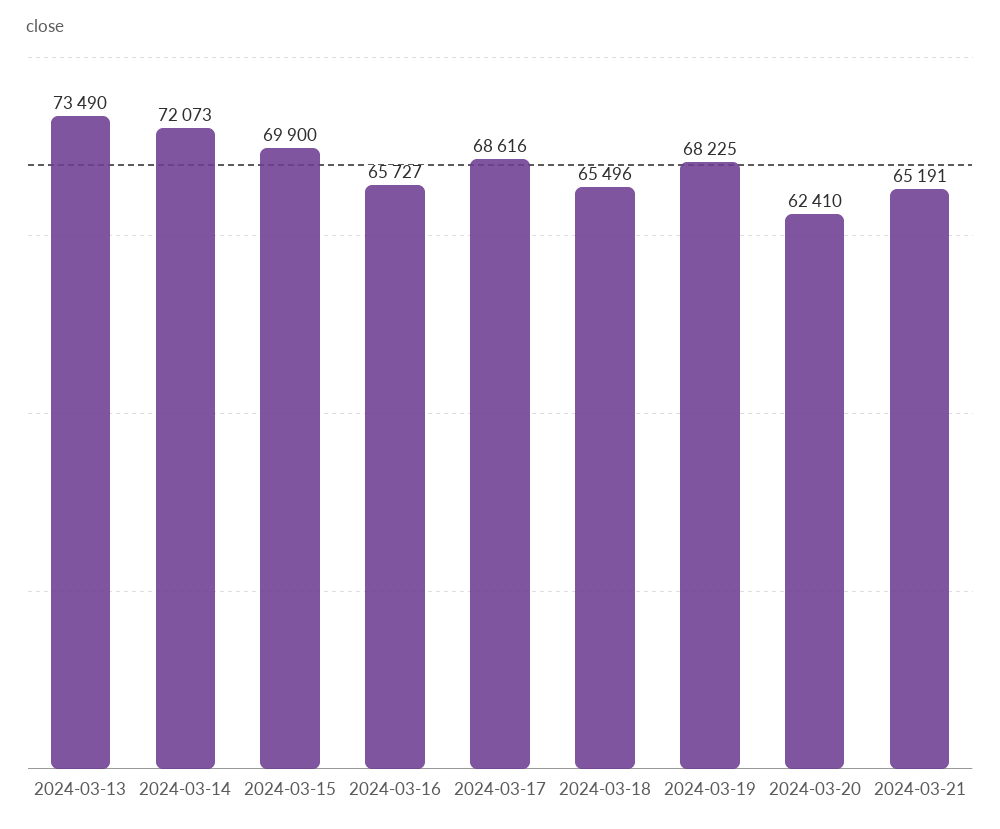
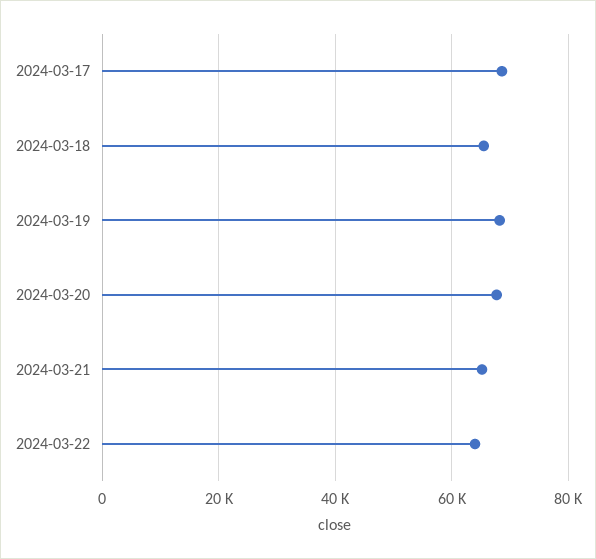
2024-03-13: 73490 -> none
2024-03-14: 72073 -> none
2024-03-15: 69900 -> none
2024-03-16: 65727 -> none
2024-03-20: 62410 -> 68000
2024-03-22: none -> 64000

